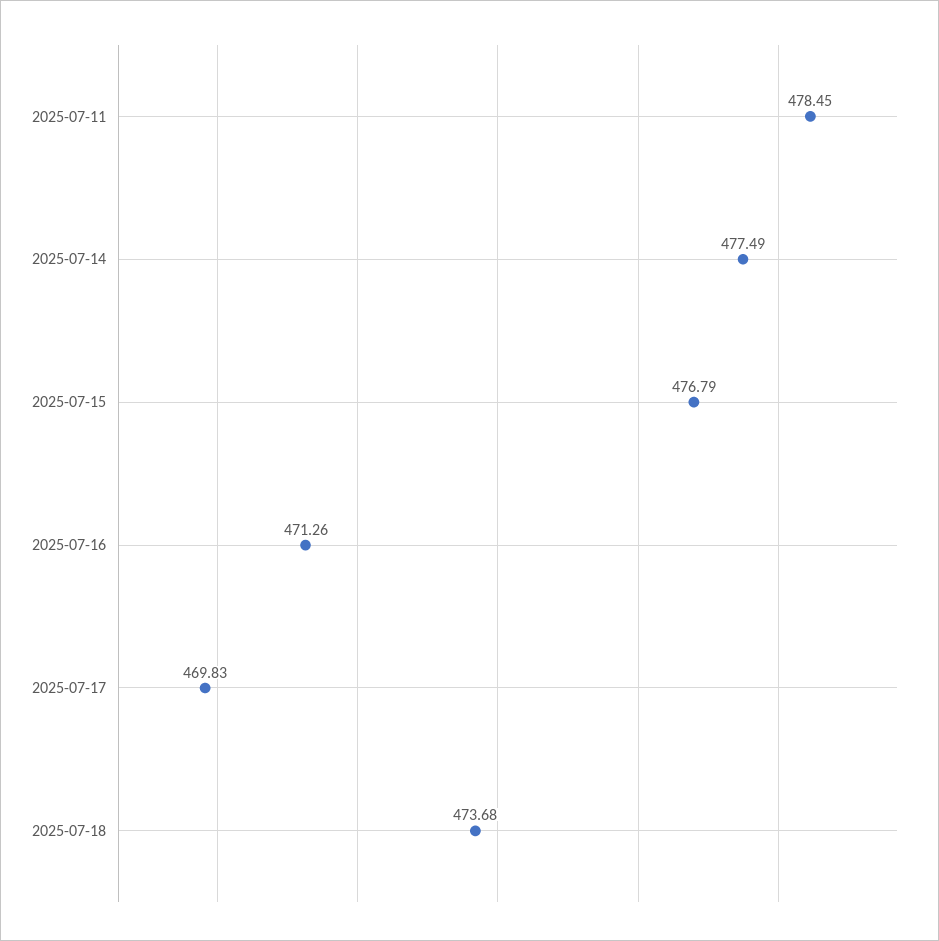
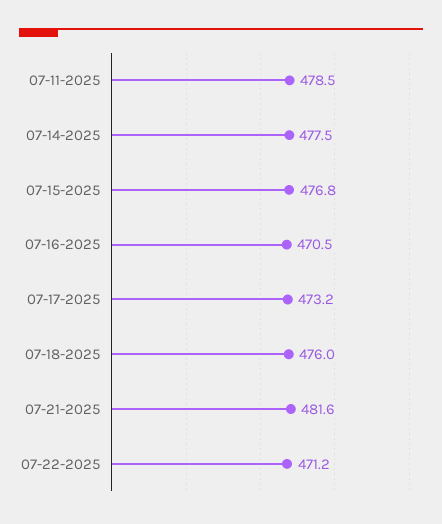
2025-07-16: 471.26 -> 470.5
2025-07-17: 469.83 -> 473.2
2025-07-18: 473.68 -> 476
07-21-2025: none -> 481.6
07-22-2025: none -> 471.2

